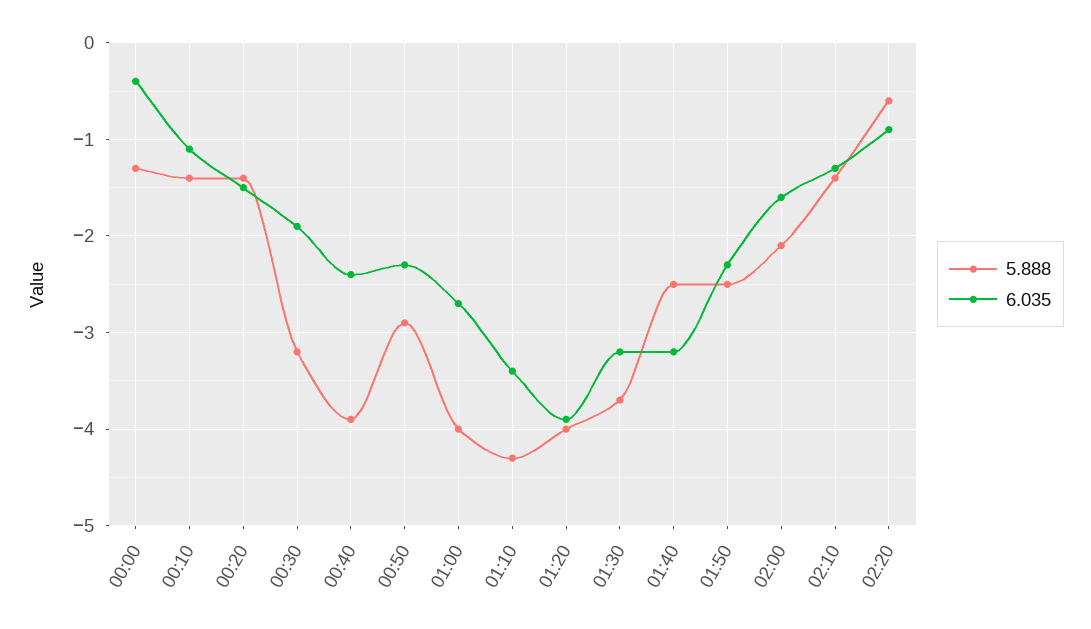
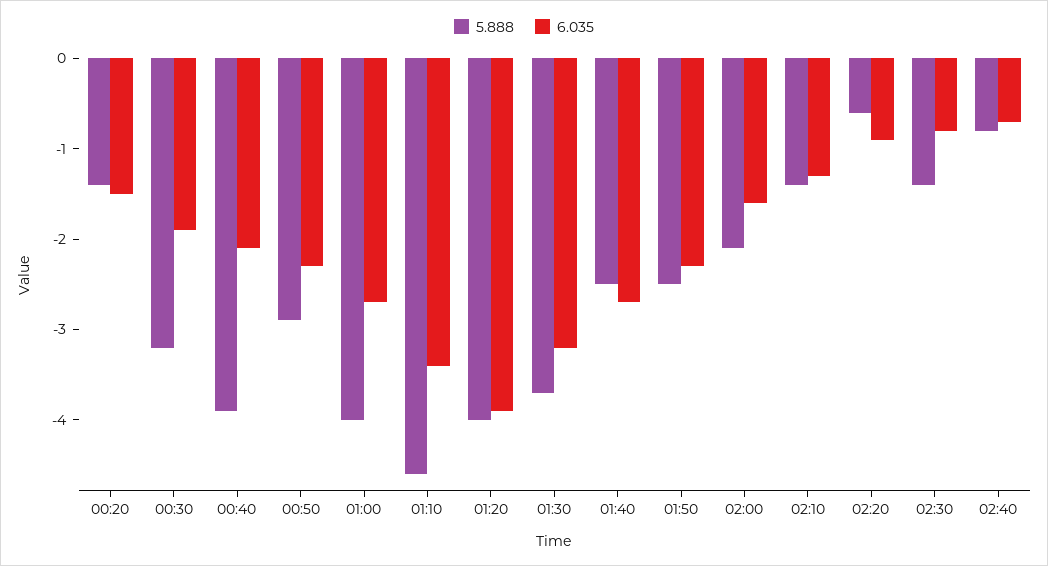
5.888, 00:00: -1.3 -> none
6.035, 00:00: -0.4 -> none
5.888, 00:10: -1.4 -> none
6.035, 00:10: -1.1 -> none
6.035, 00:40: -2.4 -> -2.1
5.888, 01:10: -4.3 -> -4.6
6.035, 01:40: -3.2 -> -2.7
5.888, 02:30: none -> -1.4
6.035, 02:30: none -> -0.8
5.888, 02:40: none -> -0.8
6.035, 02:40: none -> -0.7

